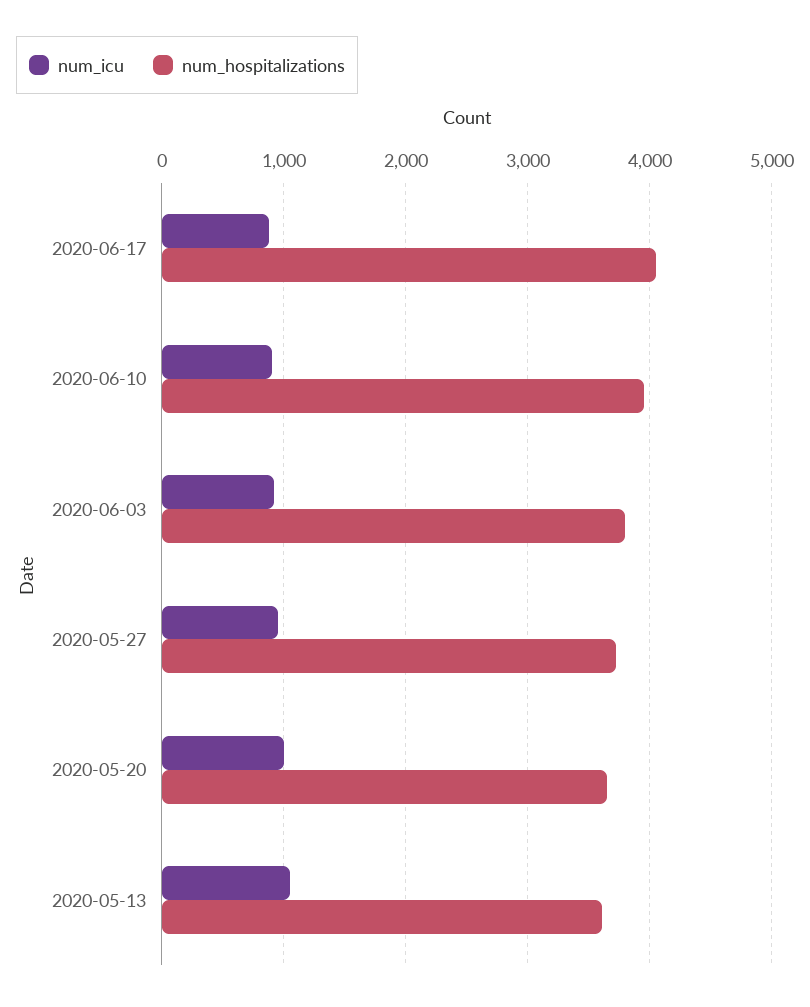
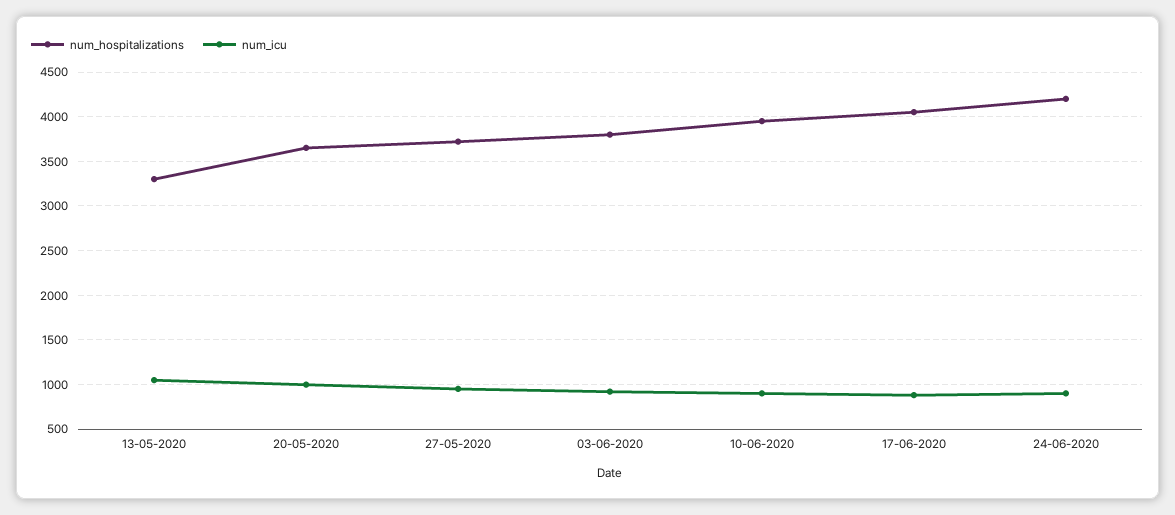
num_hospitalizations, 2020-05-13: 3600 -> 3300
num_hospitalizations, 24-06-2020: none -> 4200
num_icu, 24-06-2020: none -> 900

